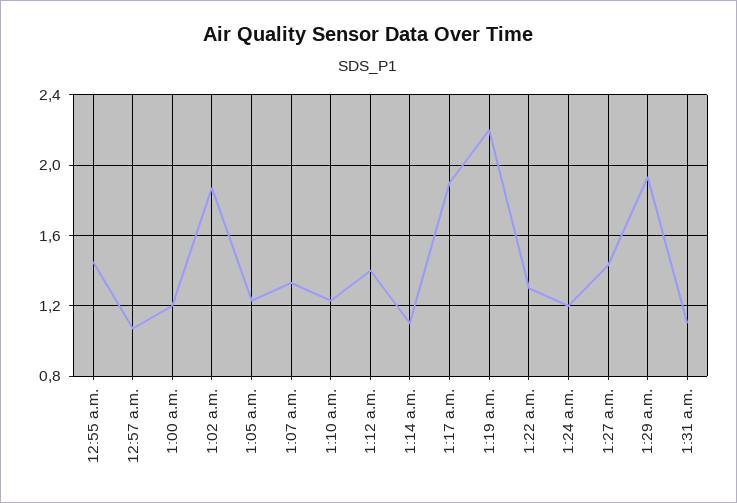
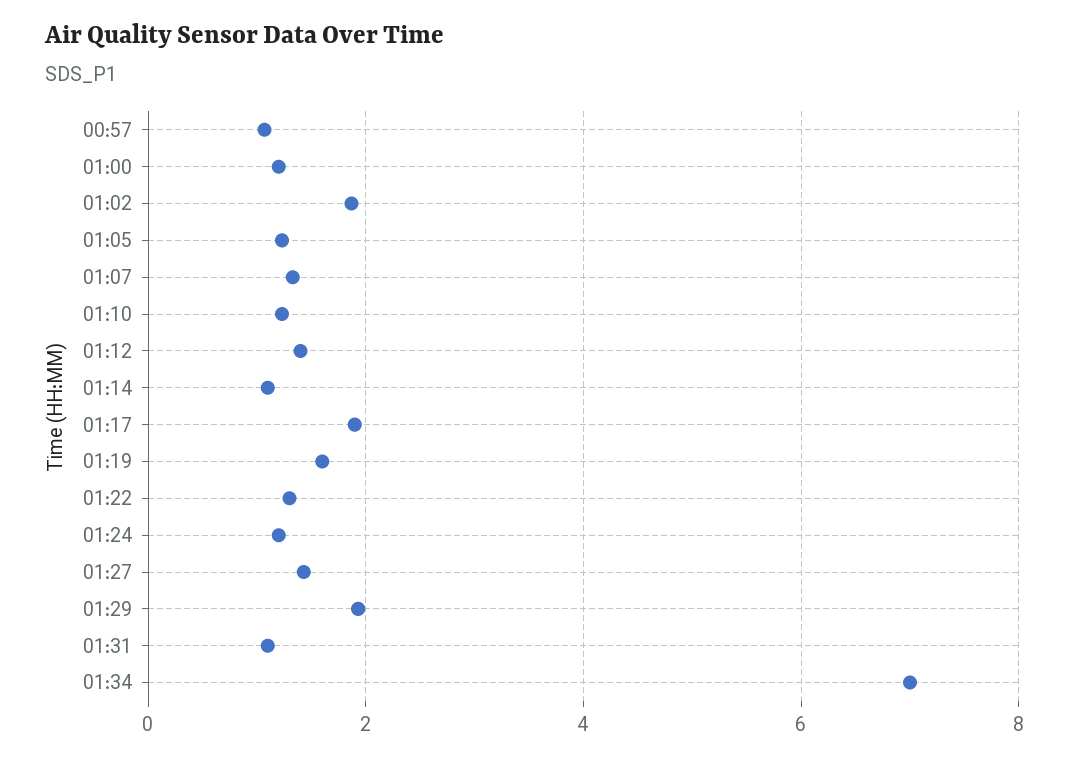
12:55 a.m.: 1.45 -> none
1:19 a.m.: 2.2 -> 1.6
01:34: none -> 7

